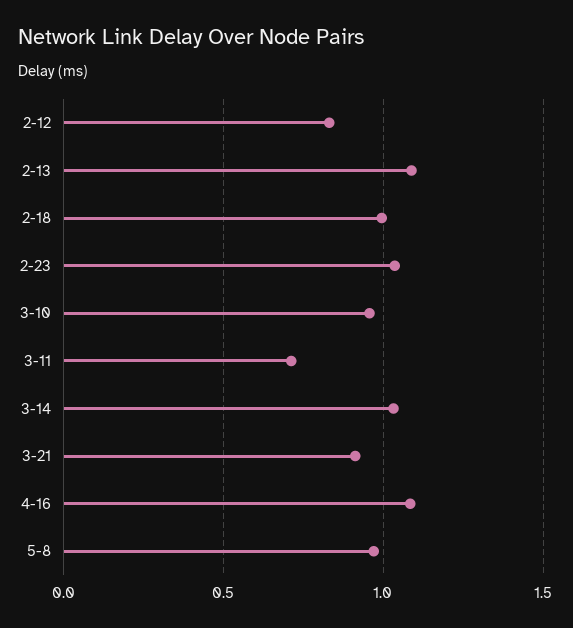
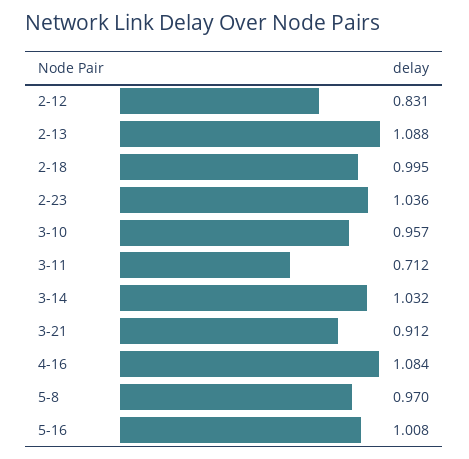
5-16: none -> 1.008

